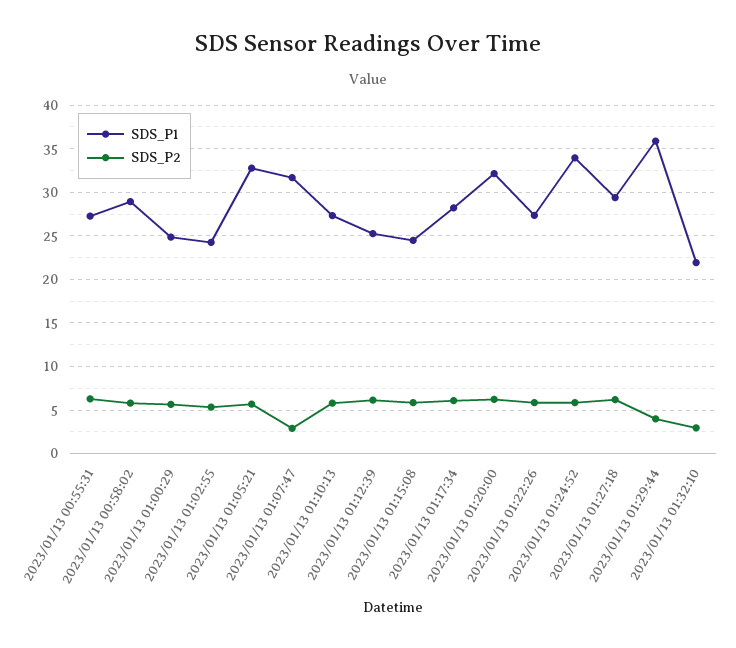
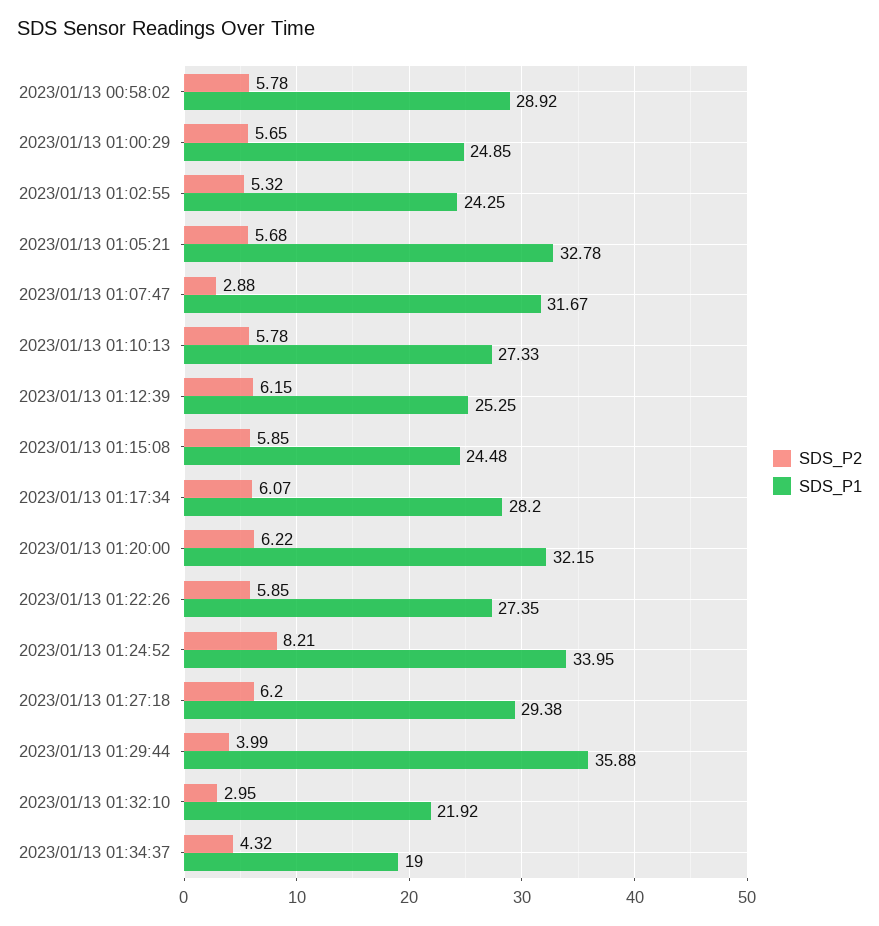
SDS_P1, 2023/01/13 00:55:31: 27 -> none
SDS_P2, 2023/01/13 00:55:31: 6 -> none
SDS_P2, 2023/01/13 01:24:52: 6 -> 8.21
SDS_P2, 2023/01/13 01:34:37: none -> 4.32
SDS_P1, 2023/01/13 01:34:37: none -> 19

